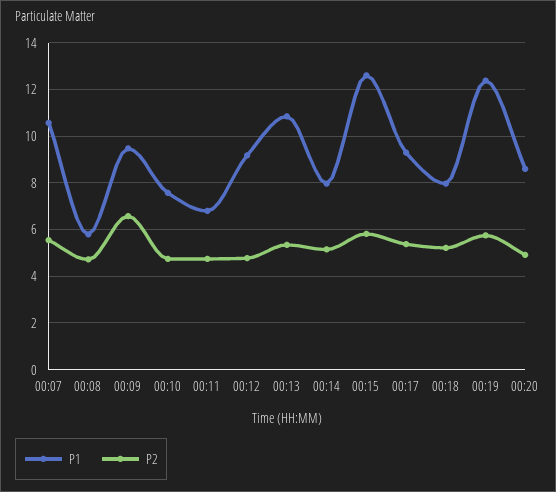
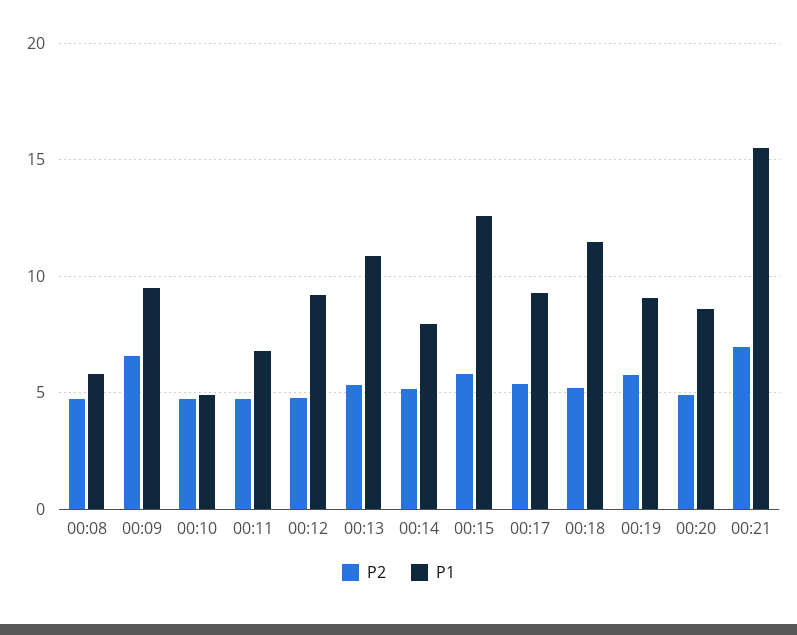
P1, 00:07: 10.5 -> none
P2, 00:07: 5.5 -> none
P1, 00:10: 7.5 -> 5
P1, 00:18: 8 -> 11.5
P1, 00:19: 12.5 -> 9
P2, 00:21: none -> 7
P1, 00:21: none -> 15.5

